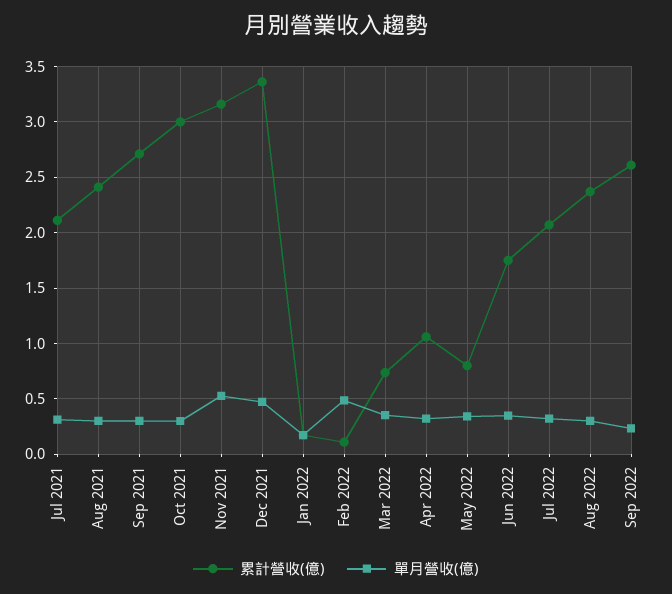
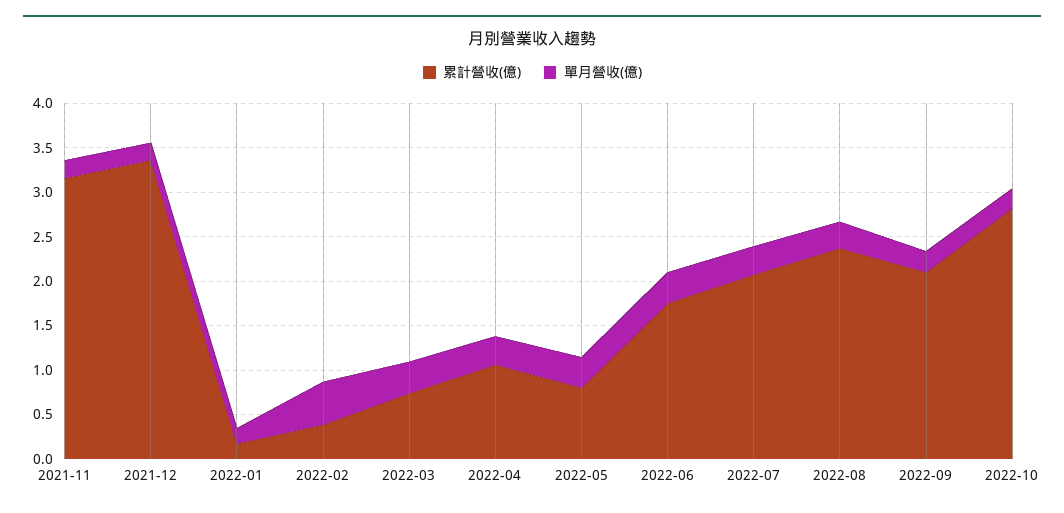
累計營收(億), Jul 2021: 2.1 -> none
單月營收(億), Jul 2021: 0.3 -> none
累計營收(億), Aug 2021: 2.4 -> none
單月營收(億), Aug 2021: 0.3 -> none
累計營收(億), Sep 2021: 2.7 -> none
單月營收(億), Sep 2021: 0.3 -> none
累計營收(億), Oct 2021: 3 -> none
單月營收(億), Oct 2021: 0.3 -> none
單月營收(億), Nov 2021: 0.5 -> 0.2
單月營收(億), Dec 2021: 0.5 -> 0.2
累計營收(億), Feb 2022: 0.1 -> 0.4
累計營收(億), Sep 2022: 2.6 -> 2.1
累計營收(億), 2022-10: none -> 2.8
單月營收(億), 2022-10: none -> 0.2

